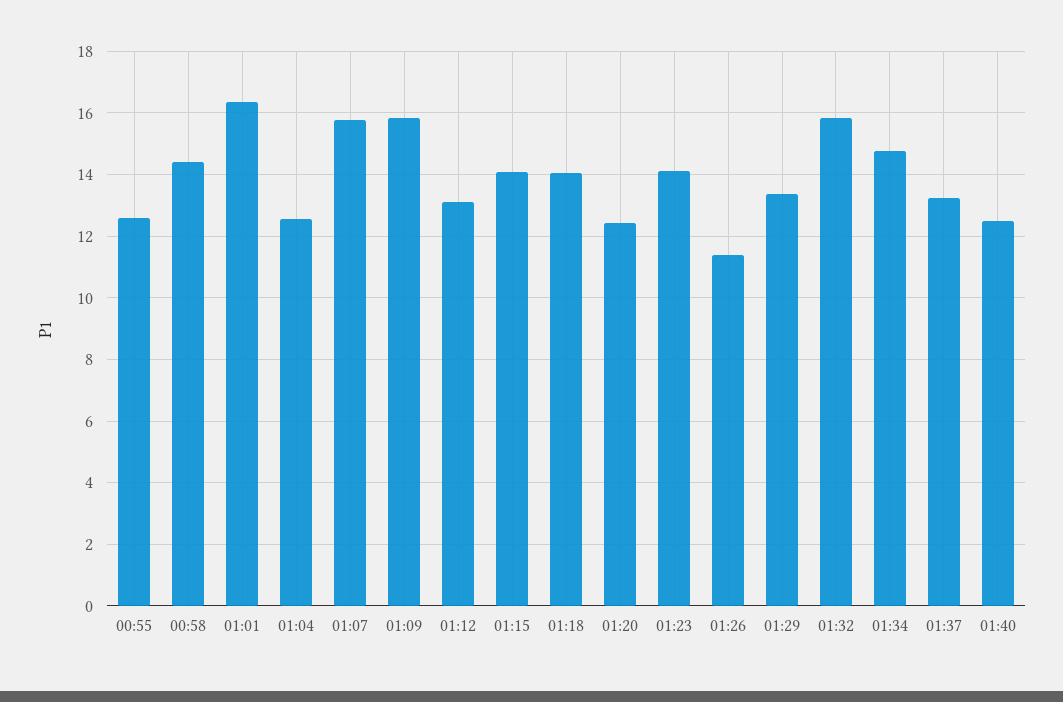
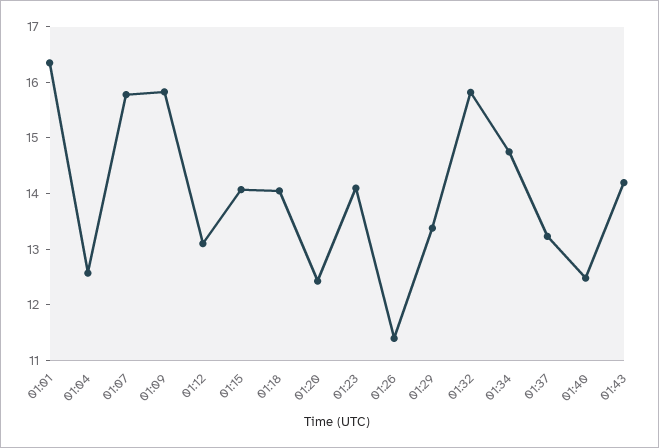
00:55: 12.6 -> none
00:58: 14.4 -> none
01:43: none -> 14.2

